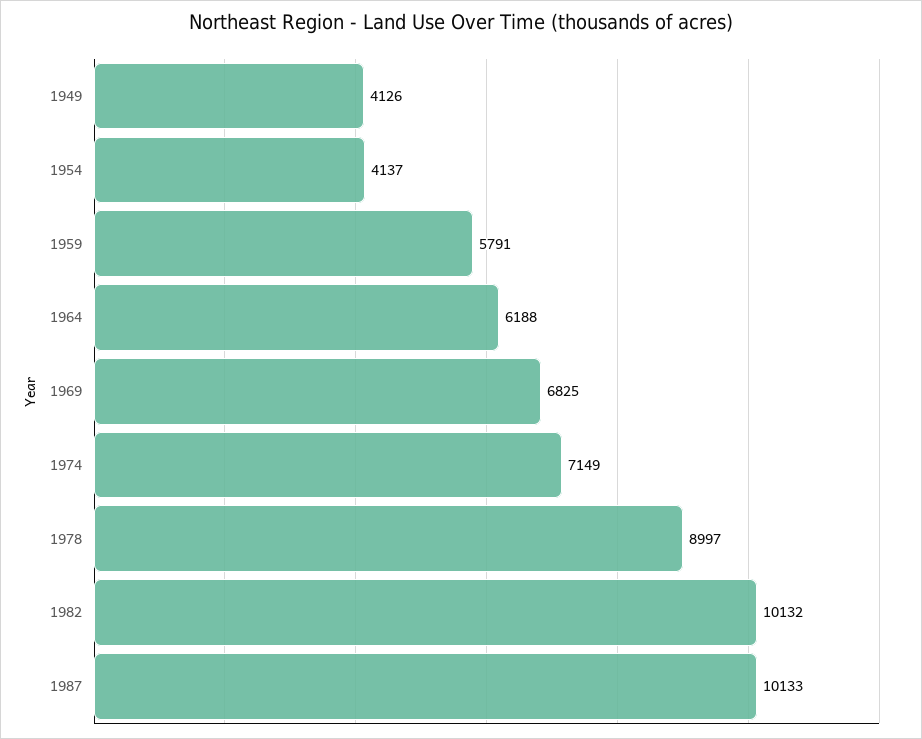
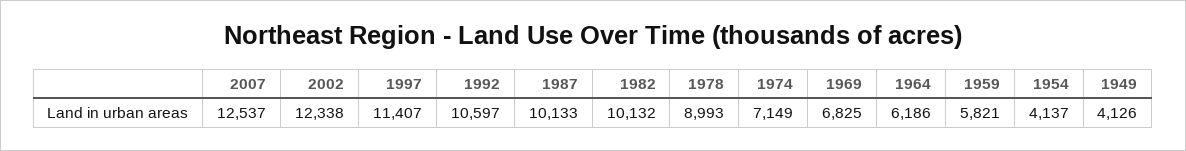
1959: 5791 -> 5821
1964: 6188 -> 6186
1978: 8997 -> 8993
2007: none -> 12537
2002: none -> 12338
1997: none -> 11407
1992: none -> 10597

